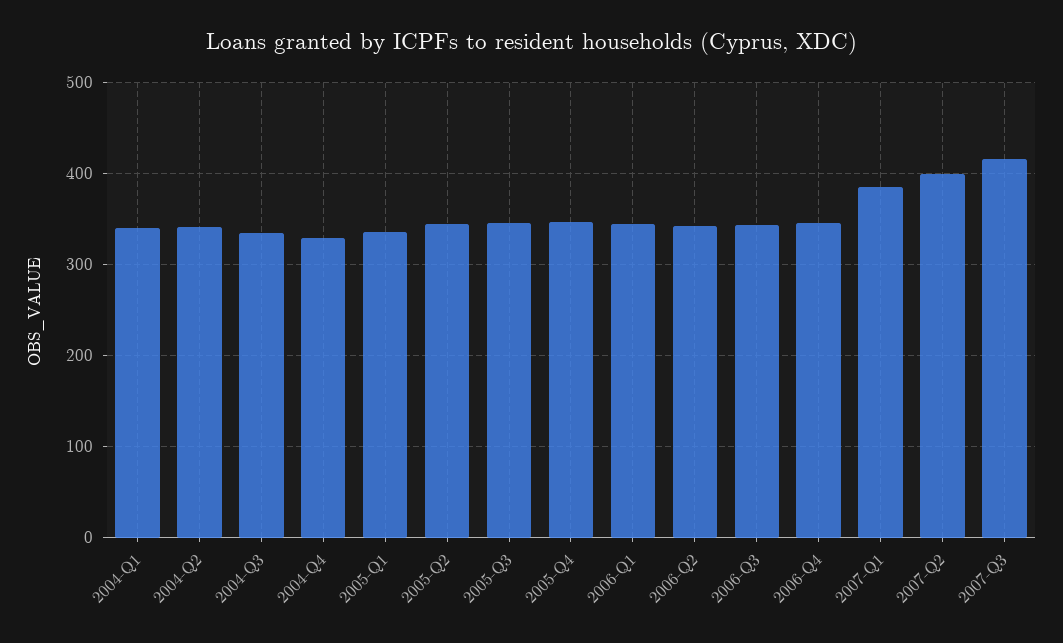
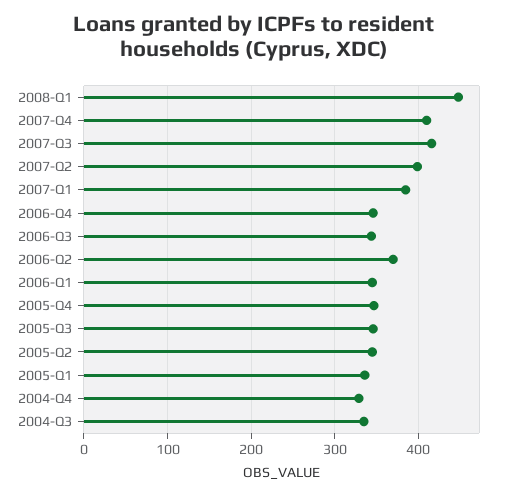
2004-Q1: 340 -> none
2004-Q2: 340 -> none
2006-Q2: 340 -> 370
2008-Q1: none -> 450
2007-Q4: none -> 410

